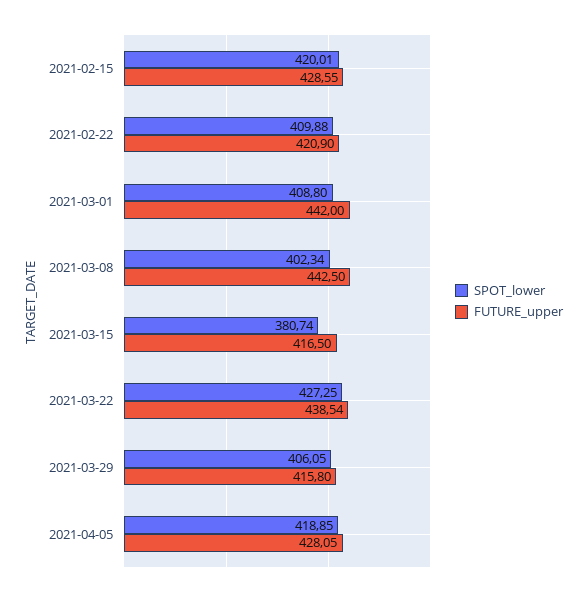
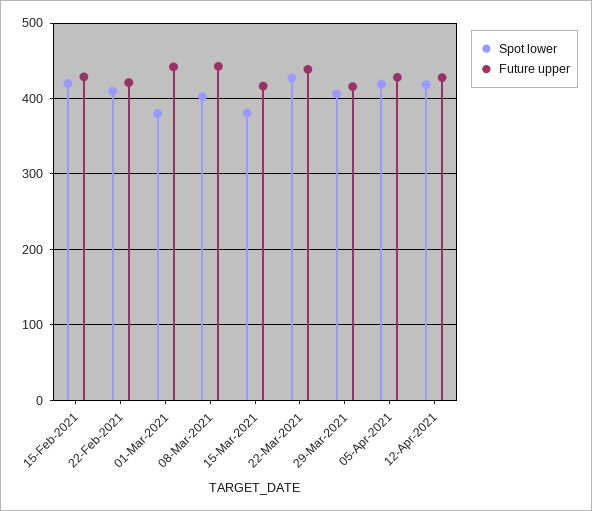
SPOT_lower, 2021-03-01: 408.8 -> 380
SPOT_lower, 12-Apr-2021: none -> 420
FUTURE_upper, 12-Apr-2021: none -> 430

